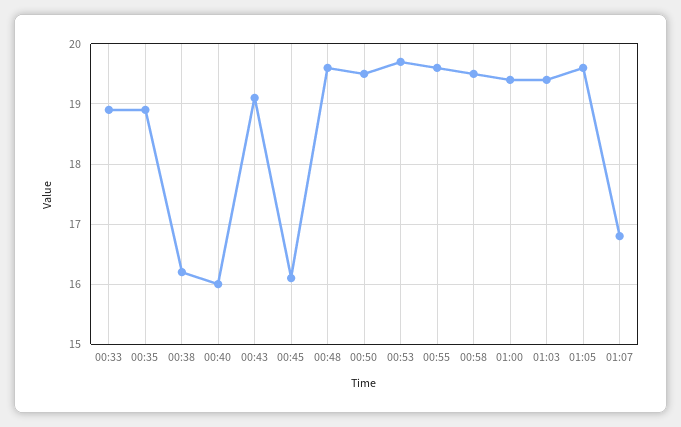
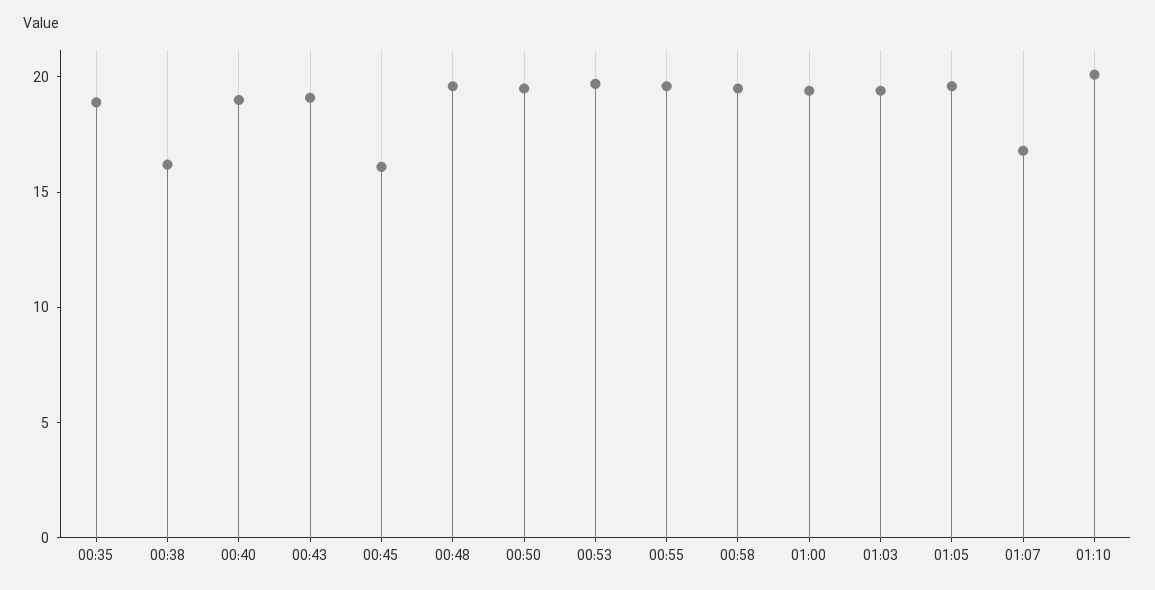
00:33: 18.9 -> none
00:40: 16 -> 19
01:10: none -> 20

